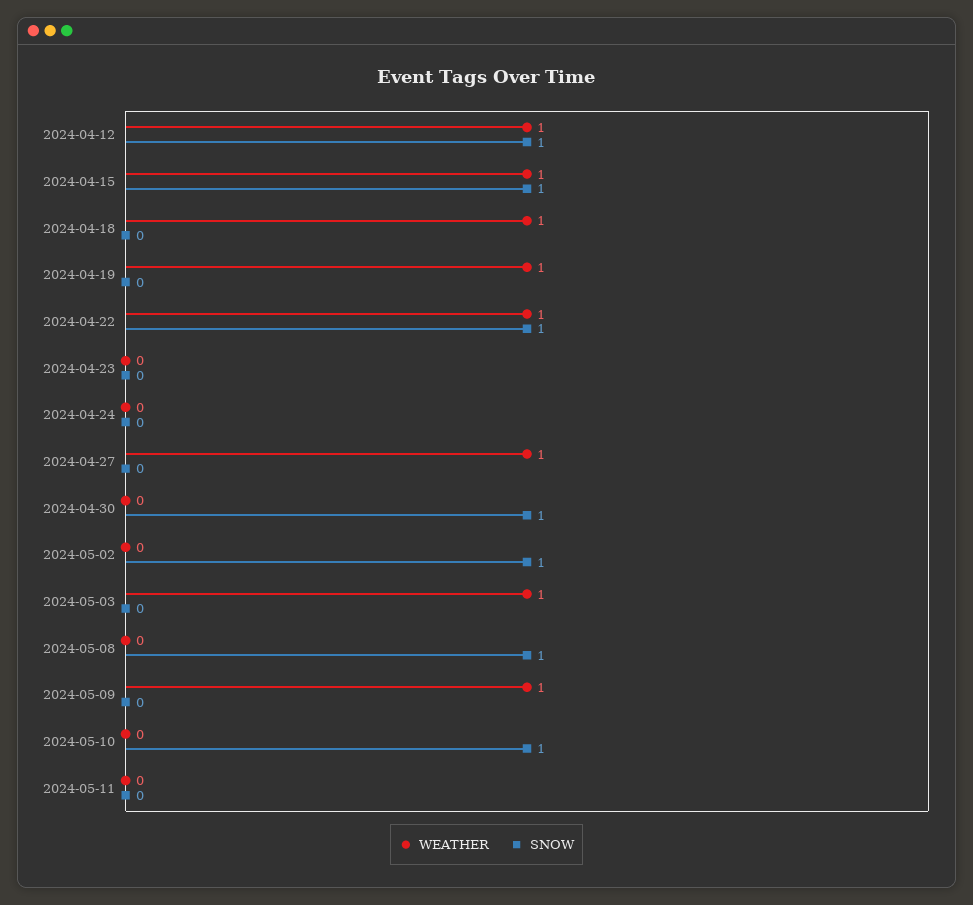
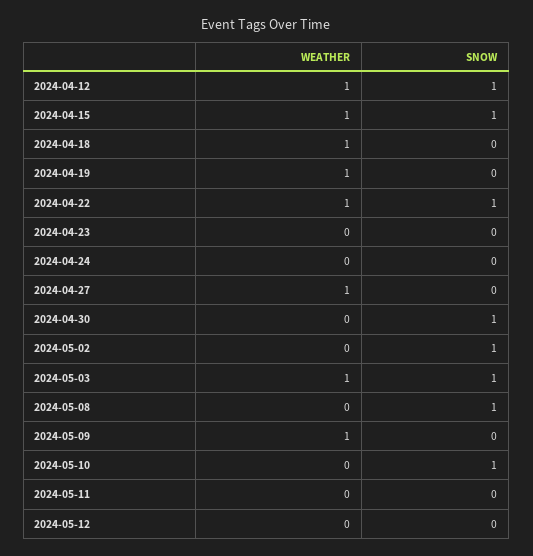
SNOW, 2024-05-03: 0 -> 1
WEATHER, 2024-05-12: none -> 0
SNOW, 2024-05-12: none -> 0

